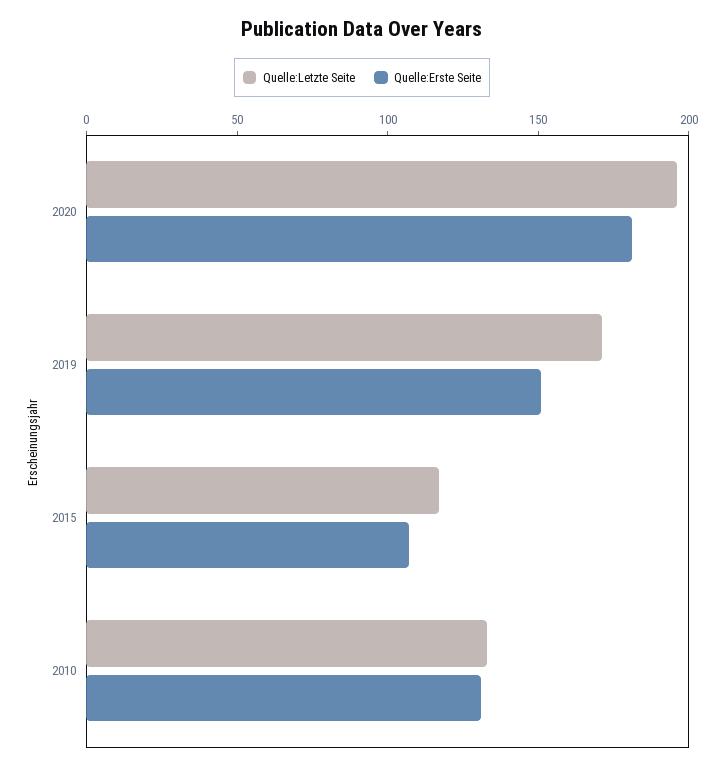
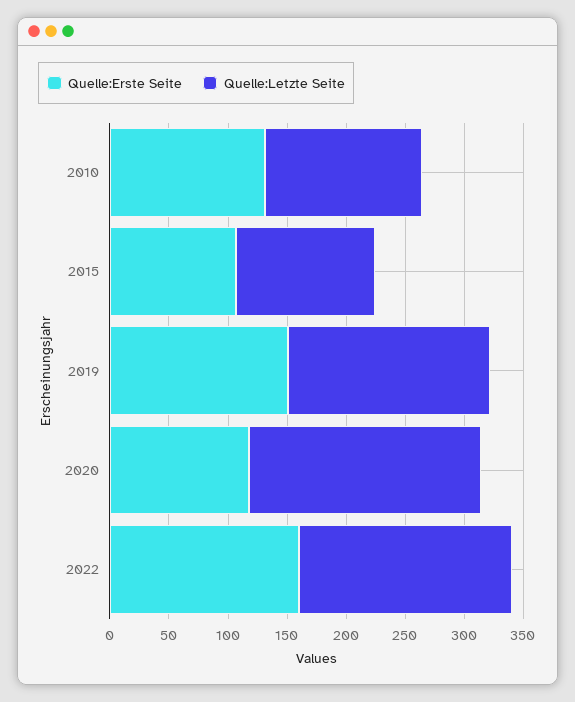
Quelle:Erste Seite, 2020: 180 -> 120
Quelle:Erste Seite, 2022: none -> 160
Quelle:Letzte Seite, 2022: none -> 180

